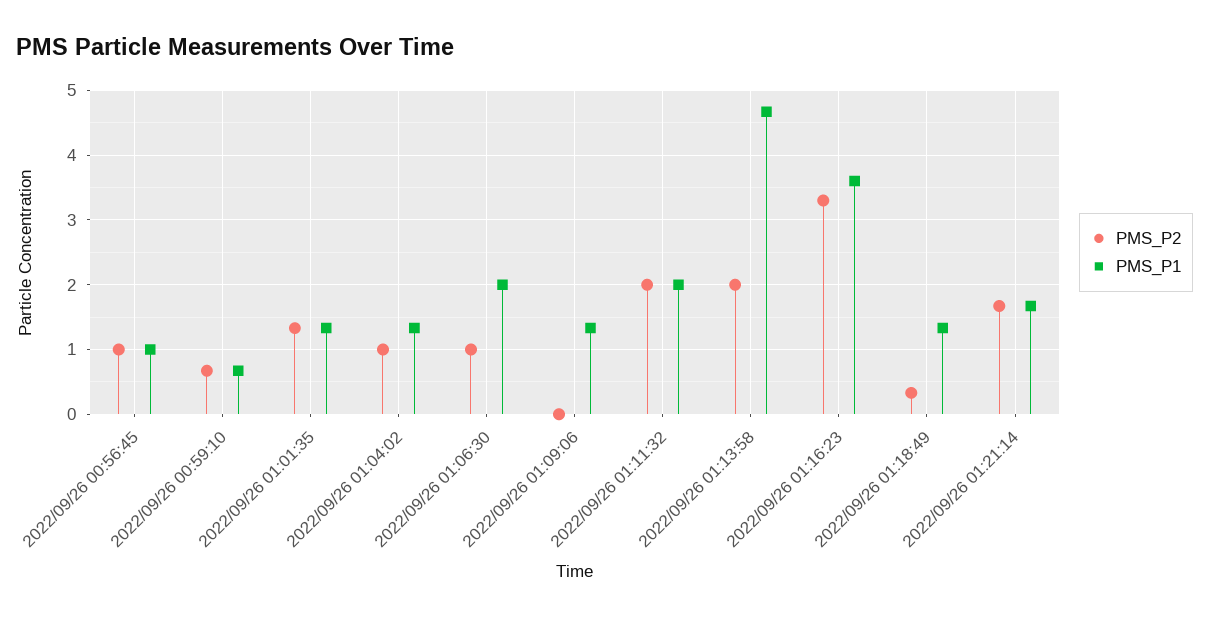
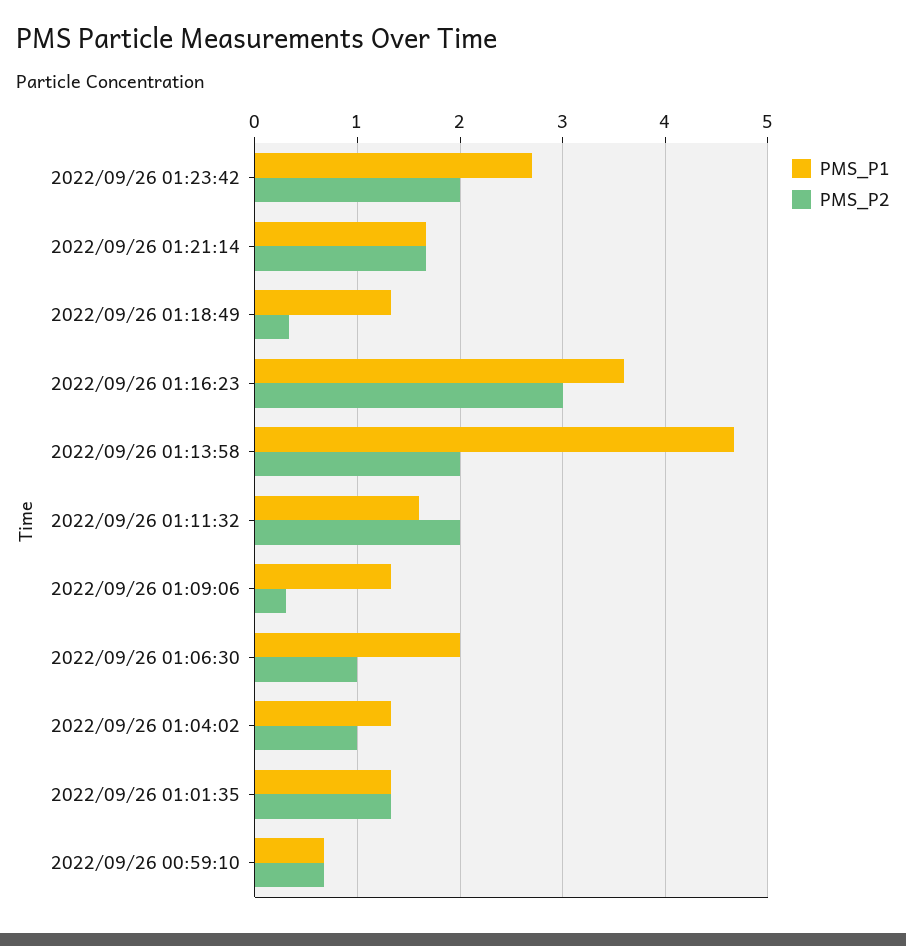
PMS_P2, 2022/09/26 00:56:45: 1 -> none
PMS_P1, 2022/09/26 00:56:45: 1 -> none
PMS_P2, 2022/09/26 01:09:06: 0 -> 0.3
PMS_P1, 2022/09/26 01:11:32: 2 -> 1.6
PMS_P2, 2022/09/26 01:16:23: 3.3 -> 3
PMS_P1, 2022/09/26 01:23:42: none -> 2.7
PMS_P2, 2022/09/26 01:23:42: none -> 2

